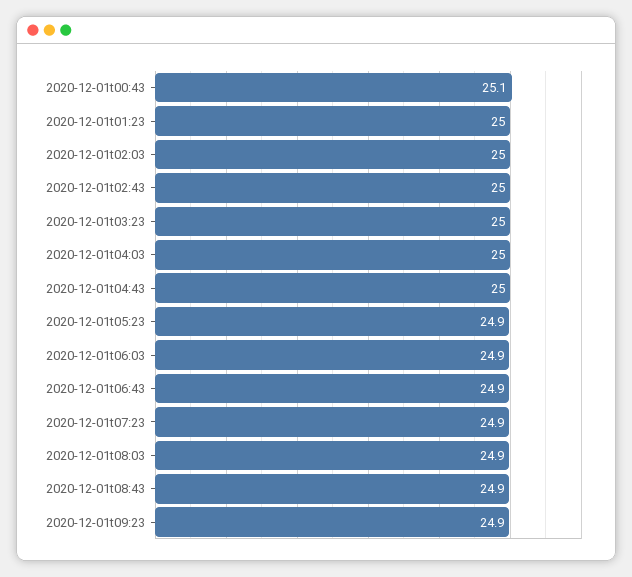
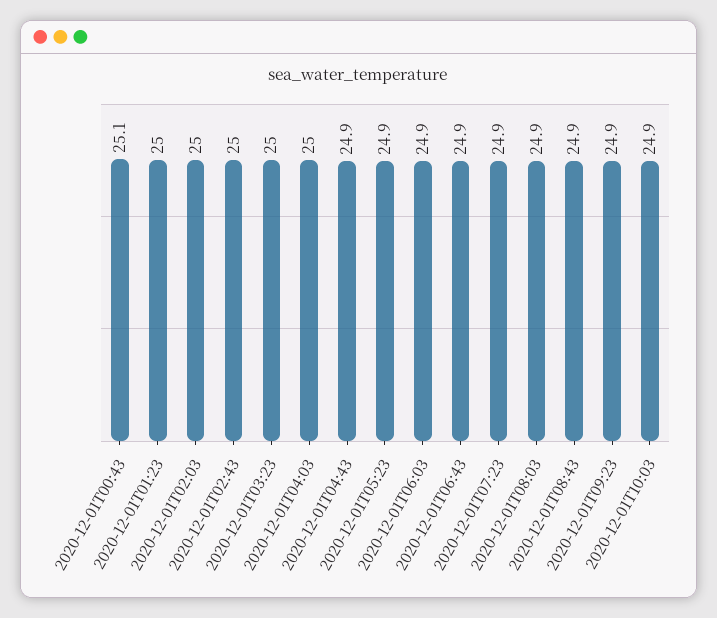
2020-12-01t04:43: 25 -> 24.9
2020-12-01T10:03: none -> 24.9

